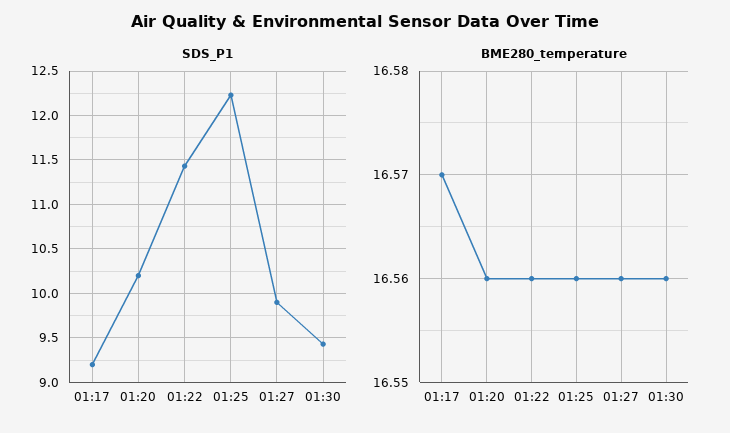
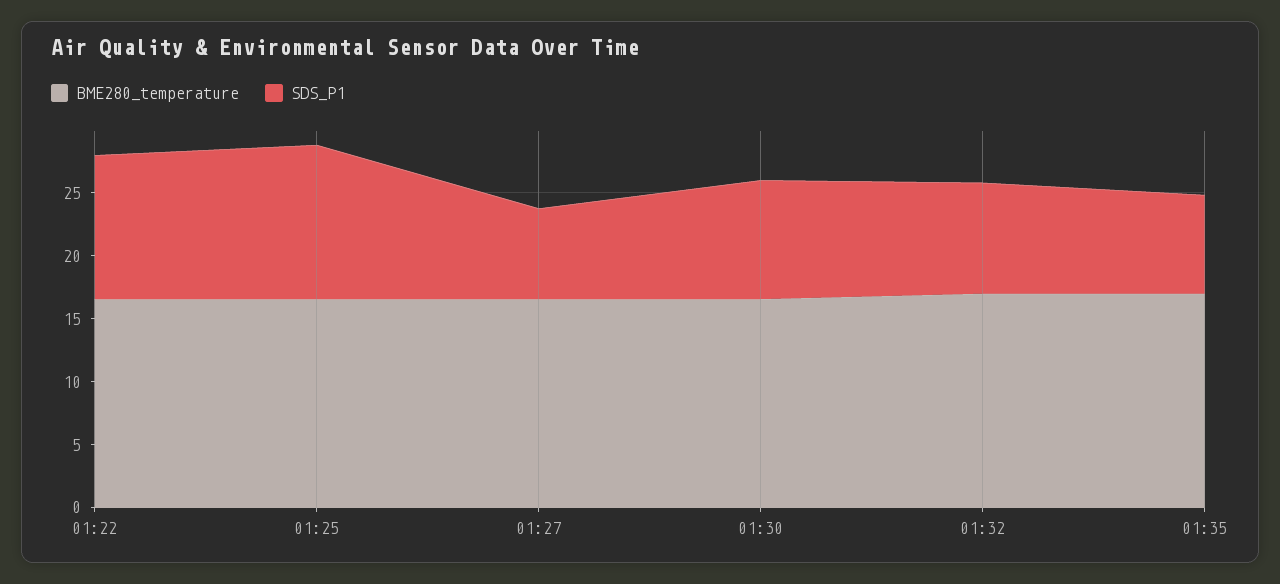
SDS_P1, 01:17: 9.2 -> none
SDS_P1, 01:20: 10.2 -> none
SDS_P1, 01:27: 9.9 -> 7
BME280_temperature, 01:17: 16.57 -> none
BME280_temperature, 01:20: 16.56 -> none
BME280_temperature, 01:32: none -> 17
SDS_P1, 01:32: none -> 9
BME280_temperature, 01:35: none -> 17
SDS_P1, 01:35: none -> 8

